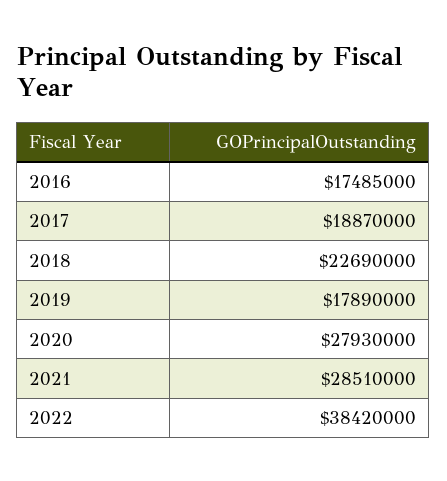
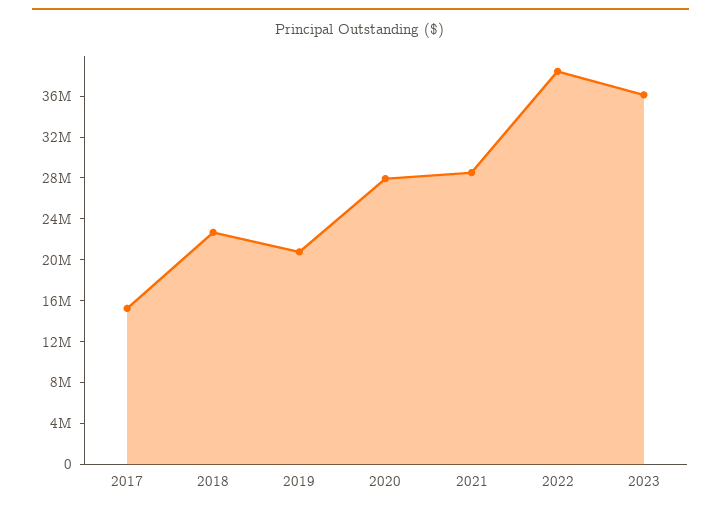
2016: 17485000 -> none
2017: 18870000 -> 15000000
2019: 17890000 -> 21000000
2023: none -> 36000000

